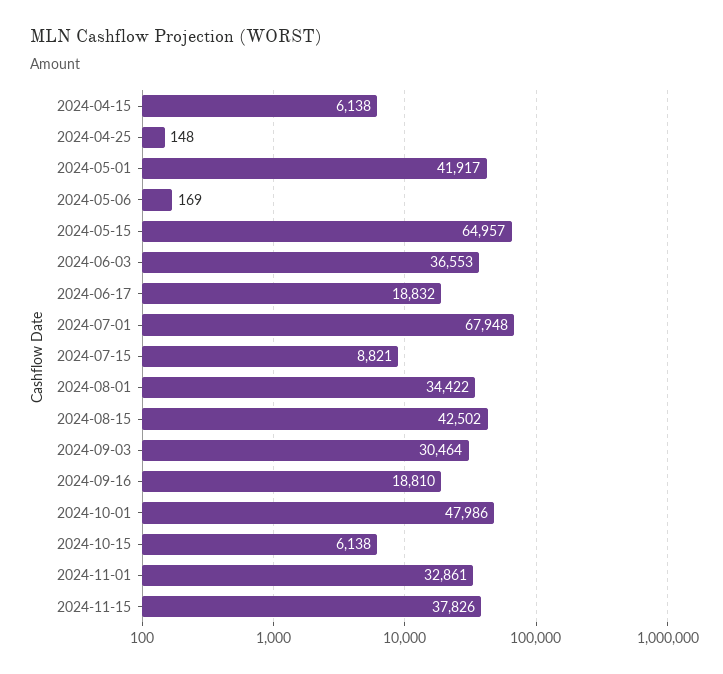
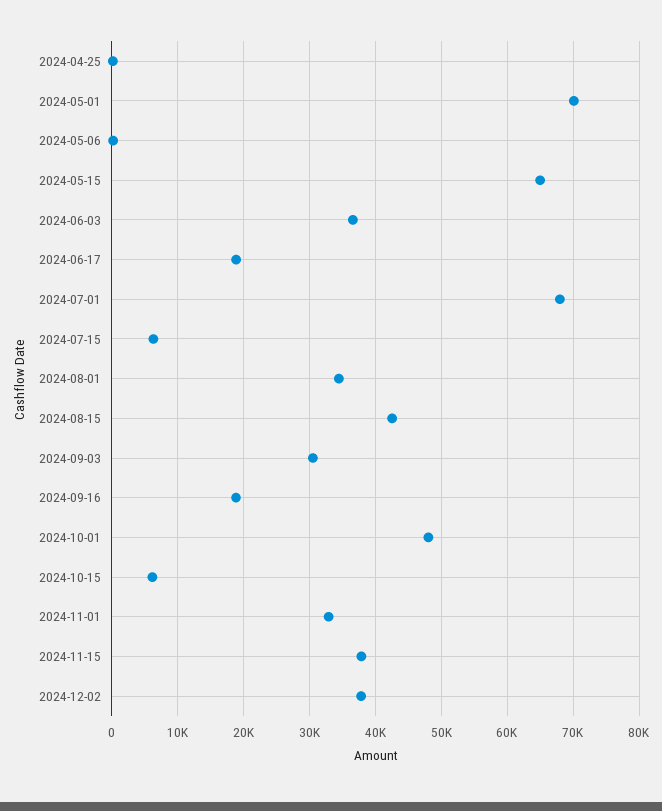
2024-04-15: 6138 -> none
2024-05-01: 41917 -> 70000
2024-07-15: 8821 -> 6000
2024-12-02: none -> 38000

